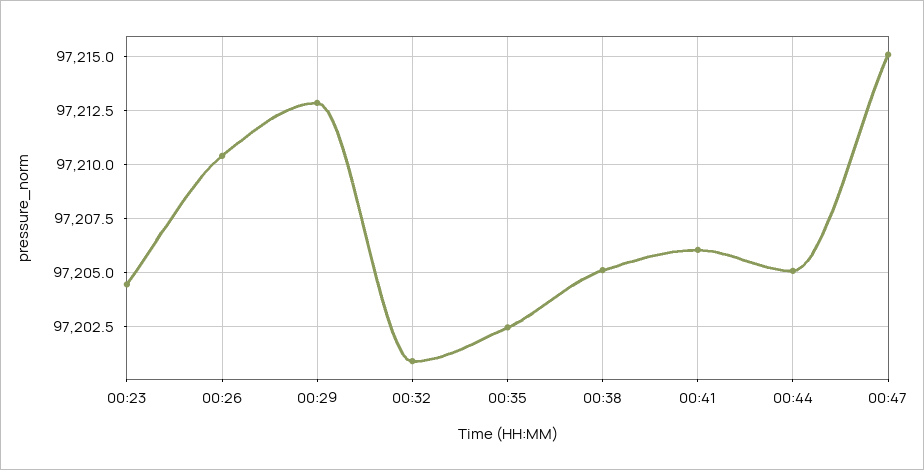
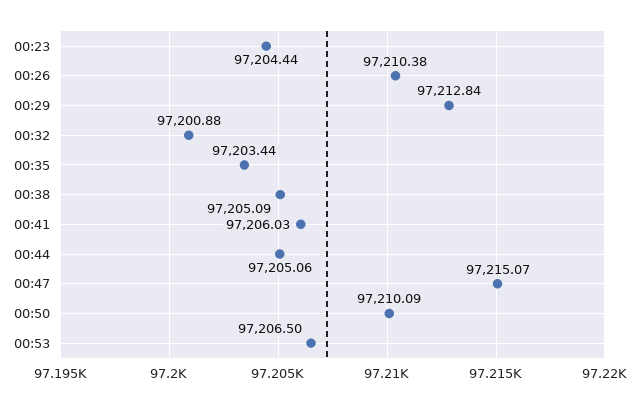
00:35: 97202.5 -> 97203.44
00:50: none -> 97210.09
00:53: none -> 97206.5

